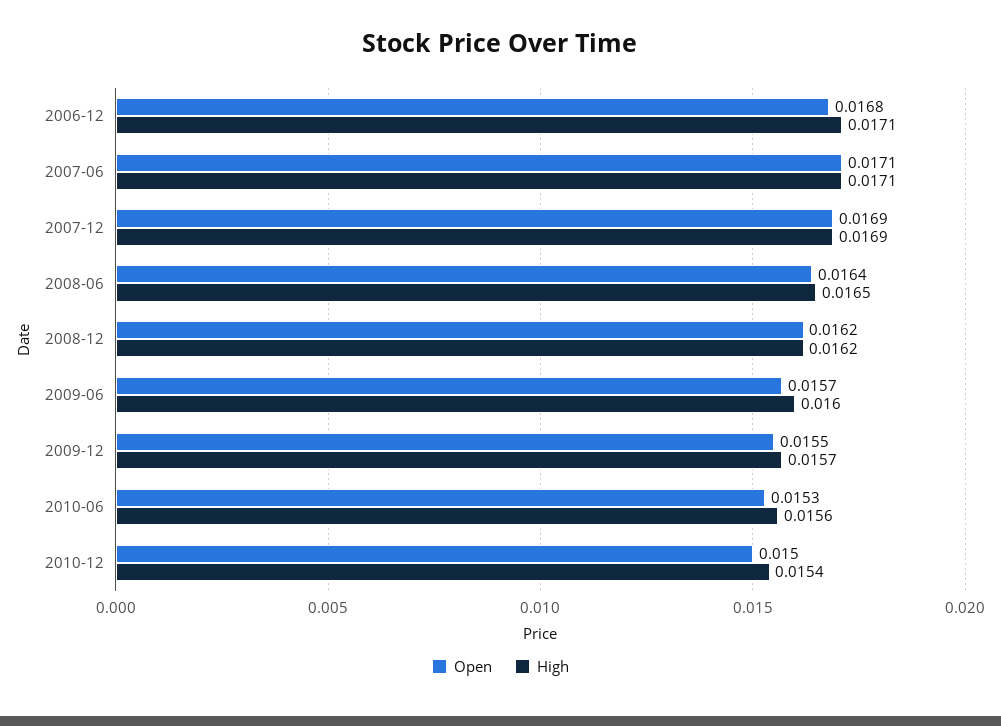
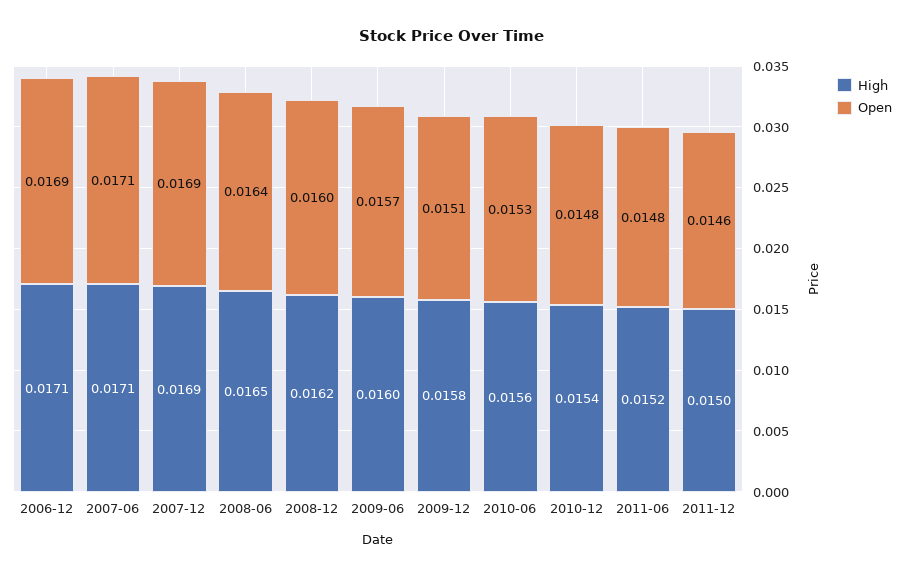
Open, 2006-12: 0.0168 -> 0.0169
Open, 2008-12: 0.0162 -> 0.016
Open, 2009-12: 0.0155 -> 0.0151
High, 2009-12: 0.0157 -> 0.0158
Open, 2010-12: 0.015 -> 0.0148
High, 2011-06: none -> 0.0152
Open, 2011-06: none -> 0.0148
High, 2011-12: none -> 0.015
Open, 2011-12: none -> 0.0146

